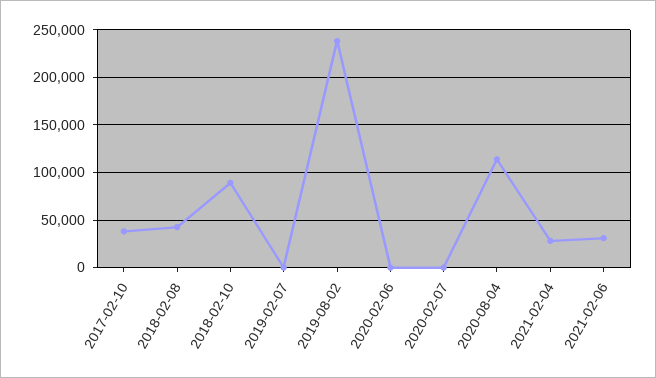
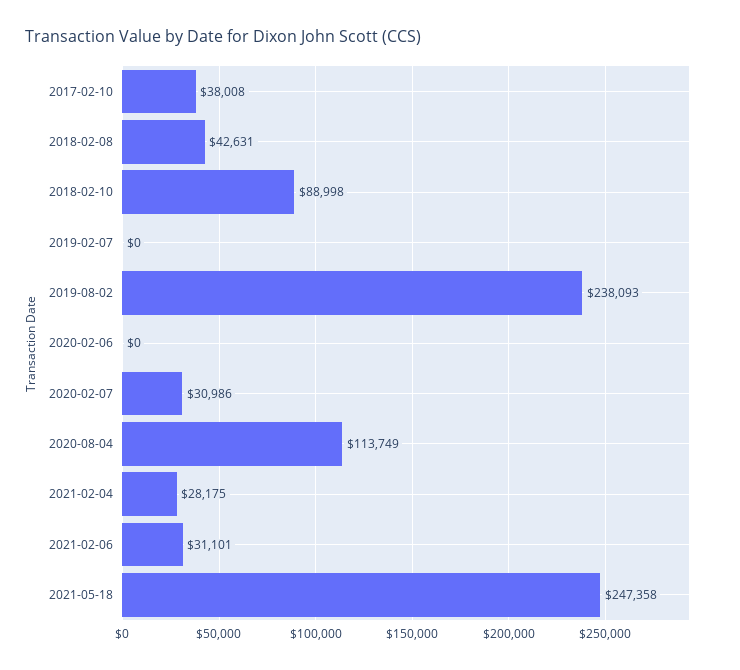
2020-02-07: 0 -> 30986
2021-05-18: none -> 247358

